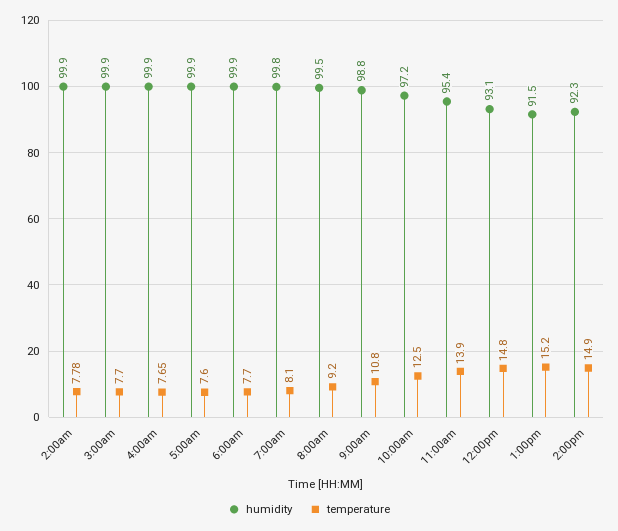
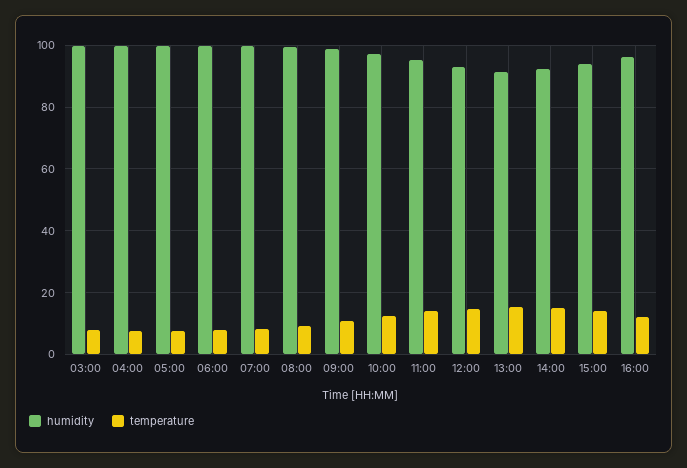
humidity, 2:00am: 99.9 -> none
temperature, 2:00am: 7.78 -> none
humidity, 15:00: none -> 94
temperature, 15:00: none -> 14
humidity, 16:00: none -> 96
temperature, 16:00: none -> 12

